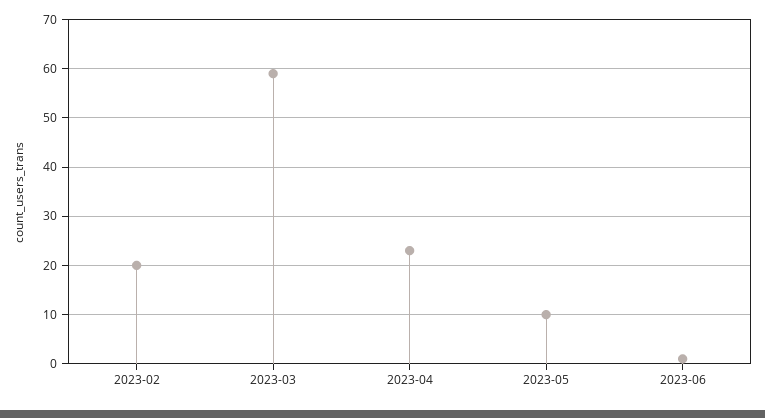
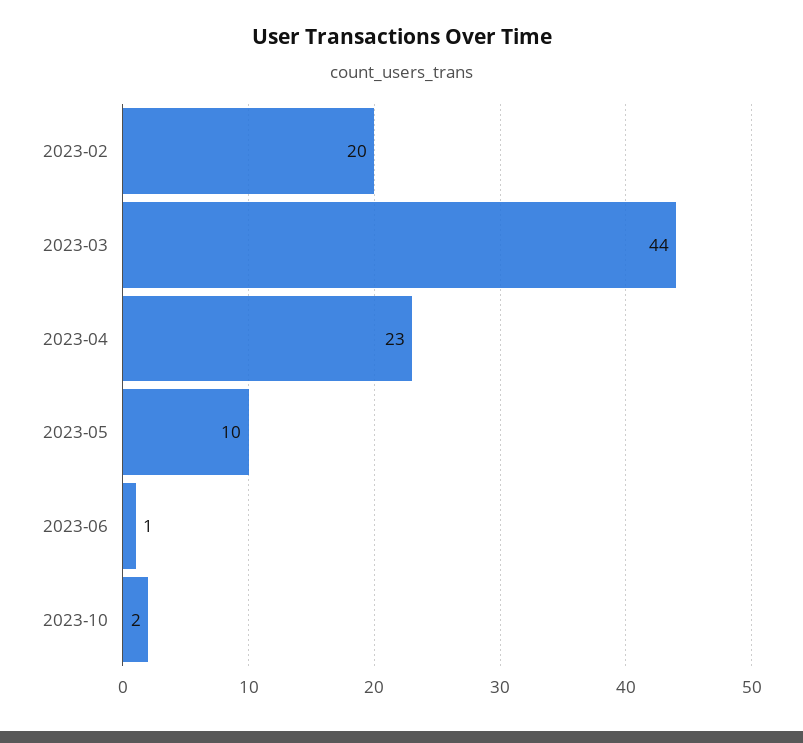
2023-03: 60 -> 44
2023-10: none -> 2

